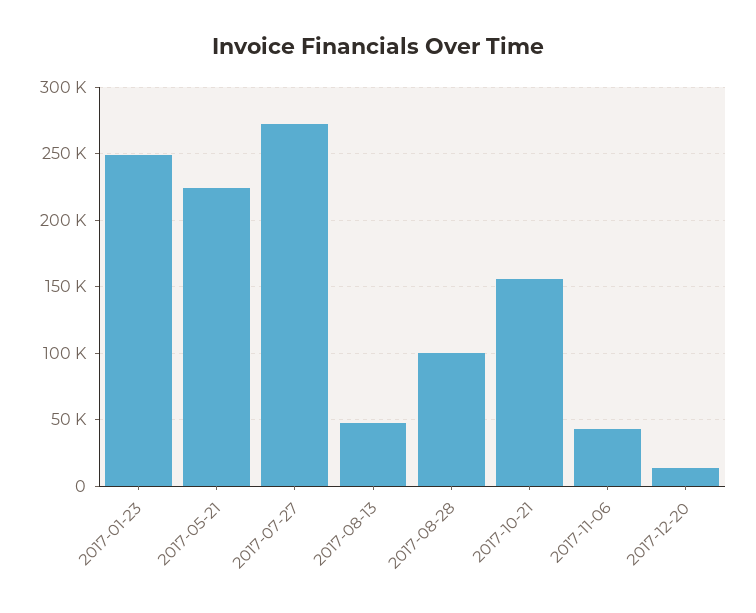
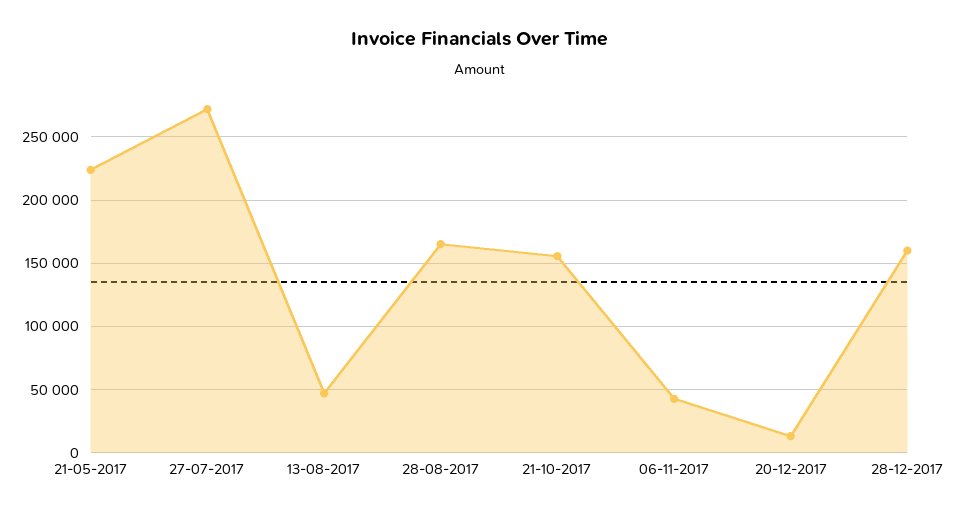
2017-01-23: 250000 -> none
2017-08-28: 100000 -> 165000
28-12-2017: none -> 160000

